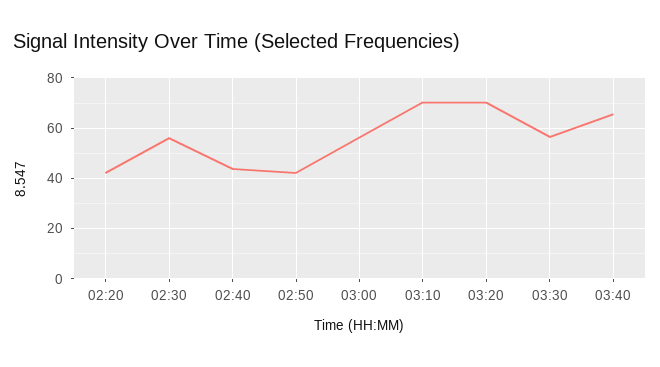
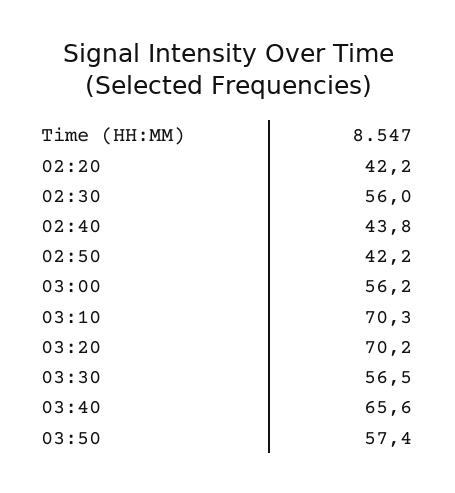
03:50: none -> 57.4

